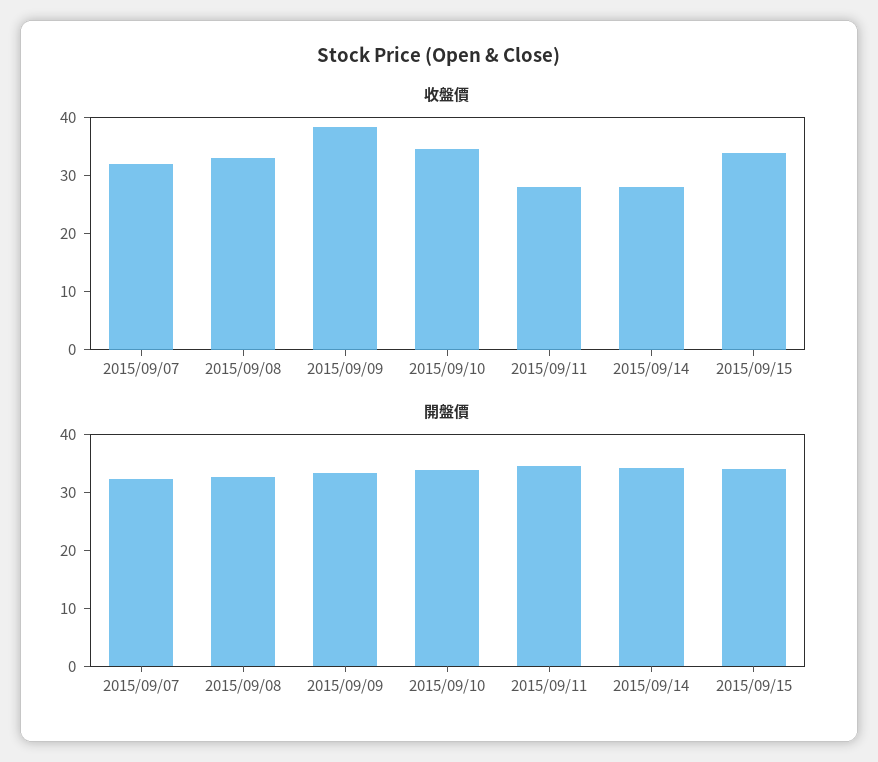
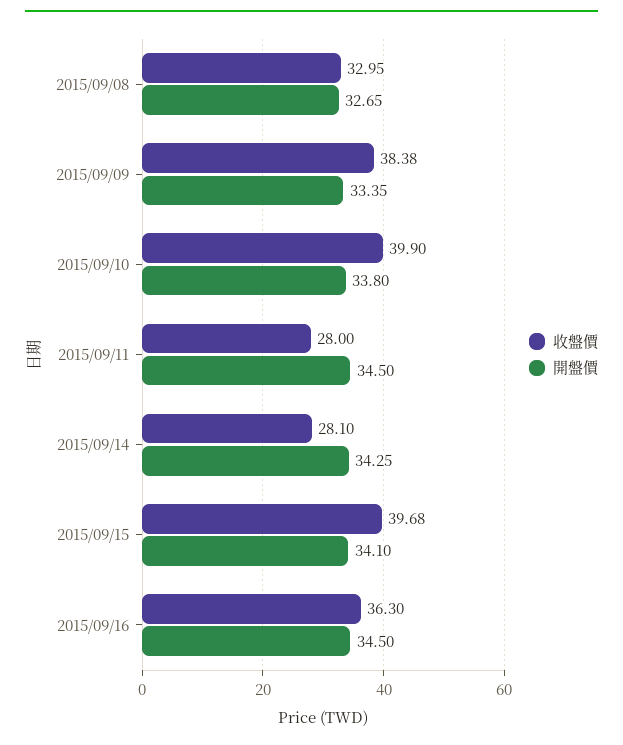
收盤價, 2015/09/07: 32 -> none
收盤價, 2015/09/10: 34 -> 39.9
收盤價, 2015/09/15: 34 -> 39.68
開盤價, 2015/09/07: 32 -> none
收盤價, 2015/09/16: none -> 36.3
開盤價, 2015/09/16: none -> 34.5

